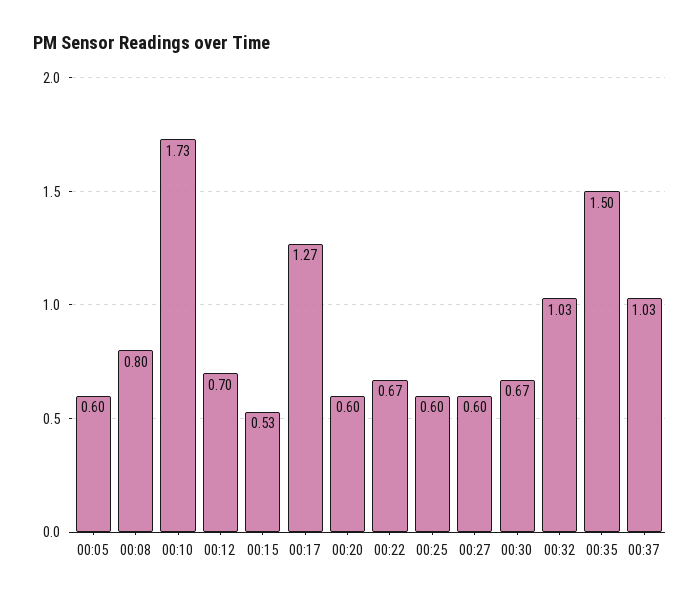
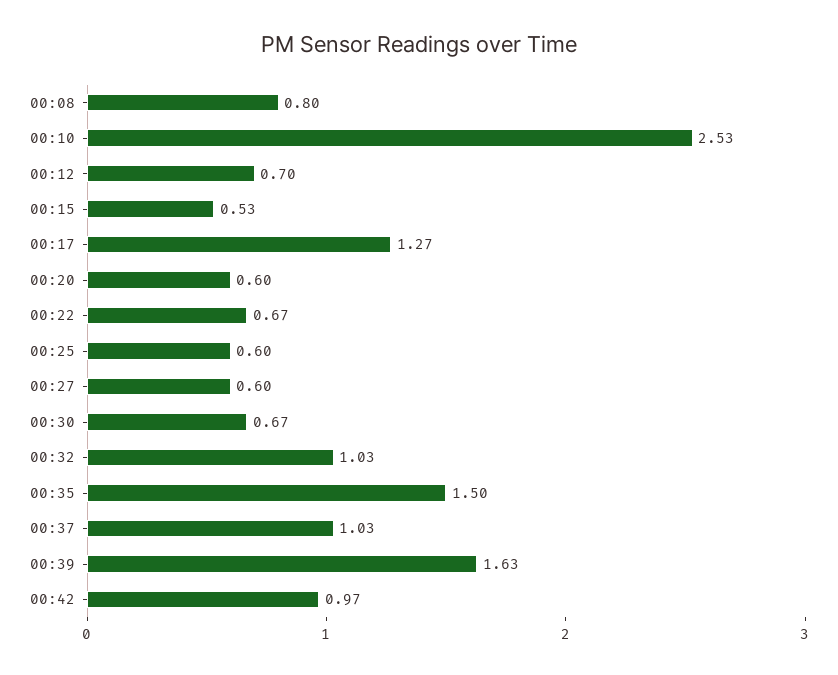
00:05: 0.6 -> none
00:10: 1.73 -> 2.53
00:39: none -> 1.63
00:42: none -> 0.97

